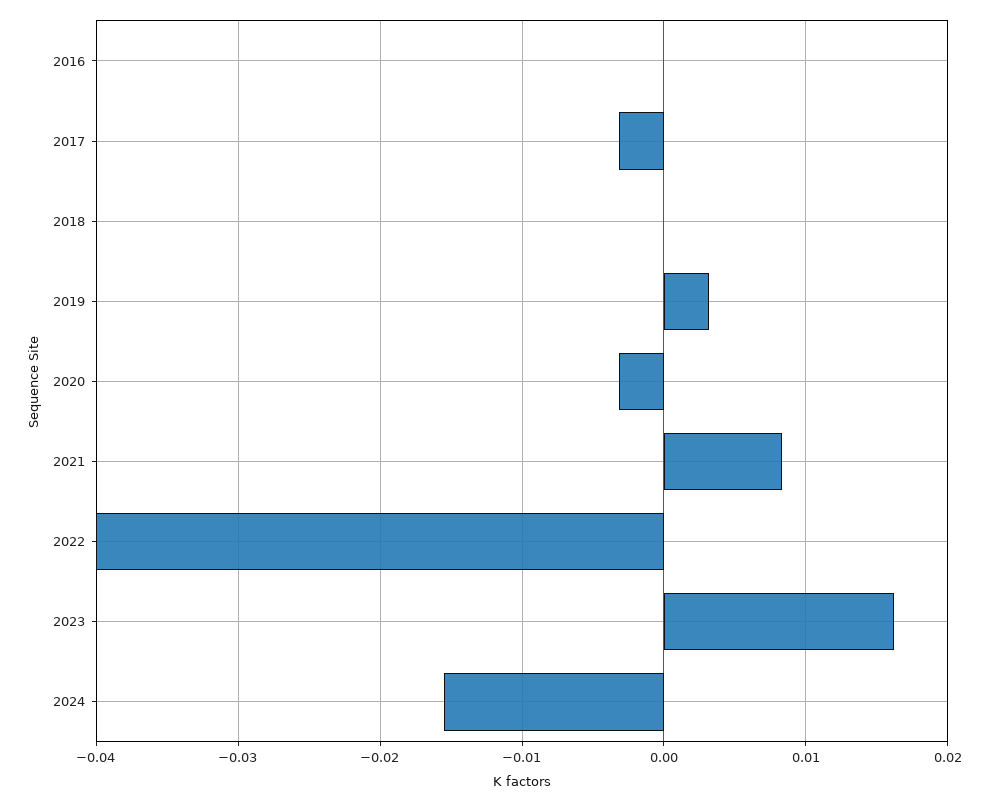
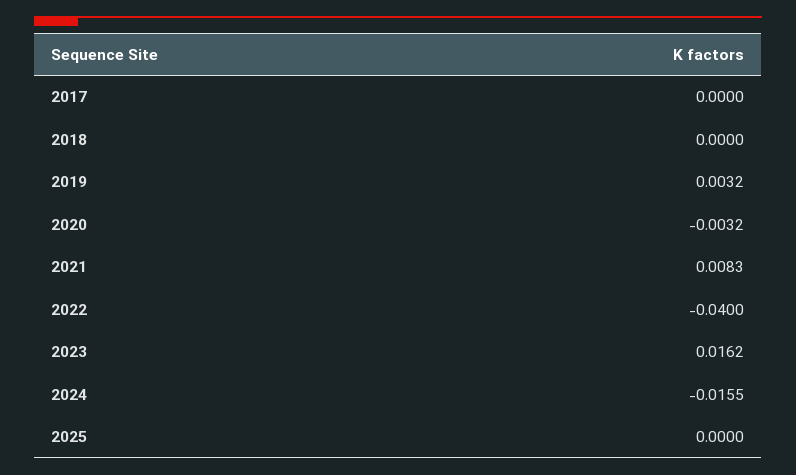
2016: 0 -> none
2017: -0.003 -> 0
2025: none -> 0

